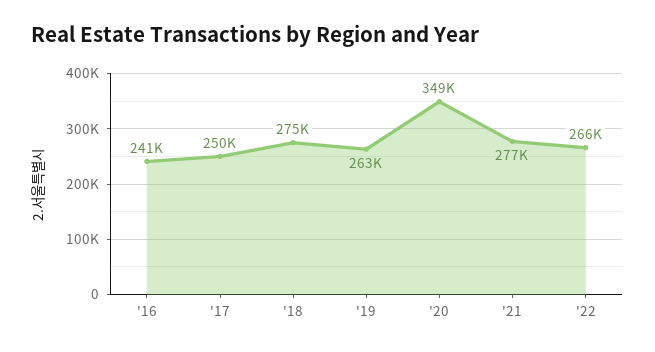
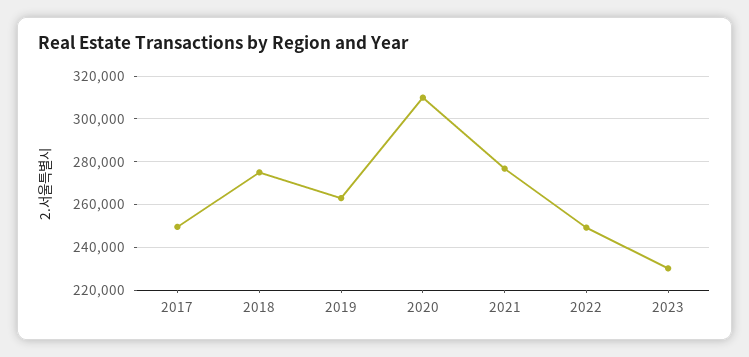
'16: 241000 -> none
'20: 349000 -> 310000
'22: 266000 -> 250000
2023: none -> 230000

